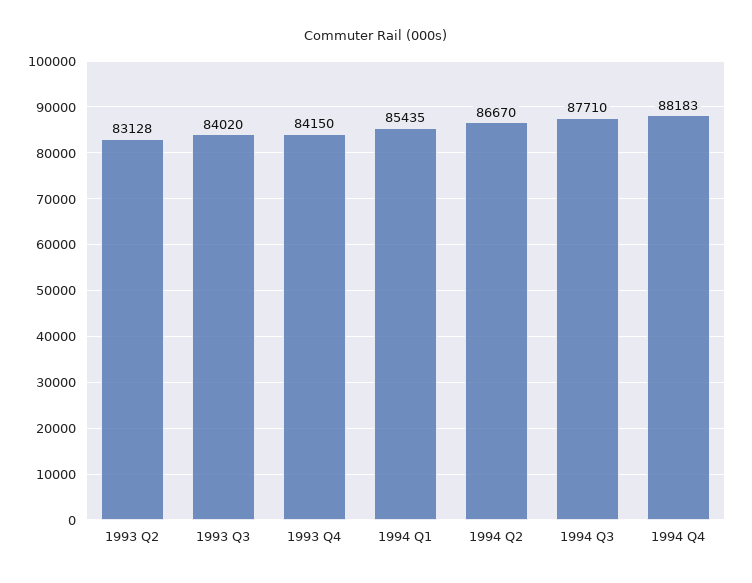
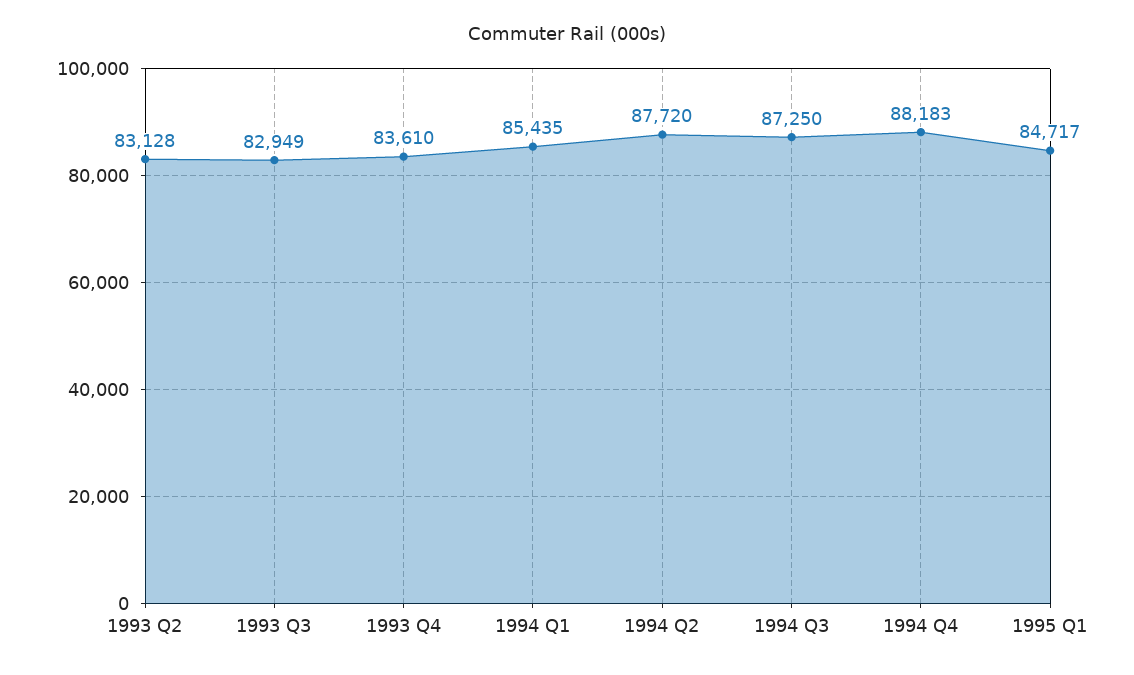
1993 Q3: 84020 -> 82949
1993 Q4: 84150 -> 83610
1994 Q2: 86670 -> 87720
1994 Q3: 87710 -> 87250
1995 Q1: none -> 84717

